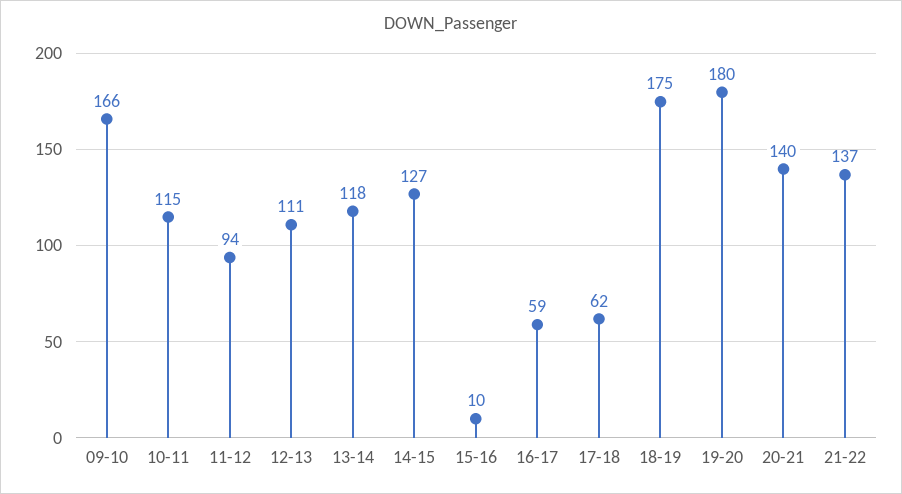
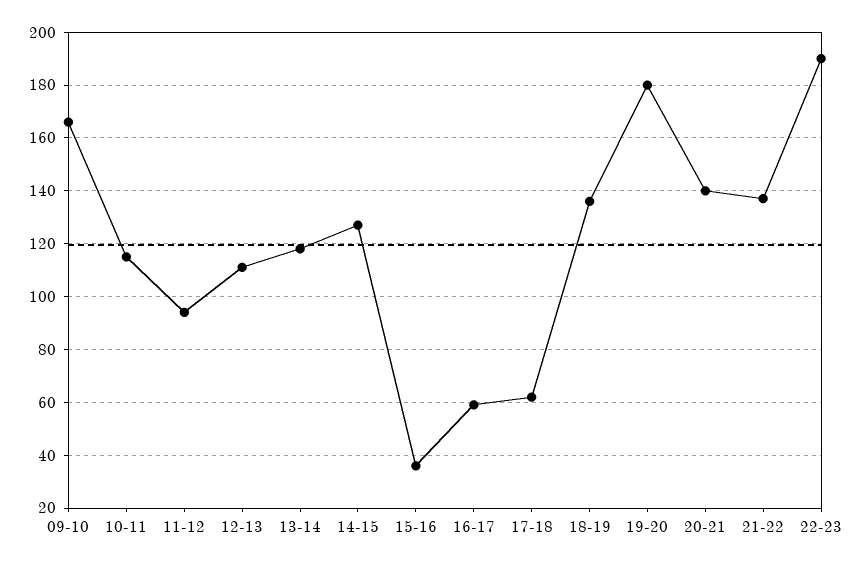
15-16: 10 -> 35
18-19: 175 -> 135
22-23: none -> 190

